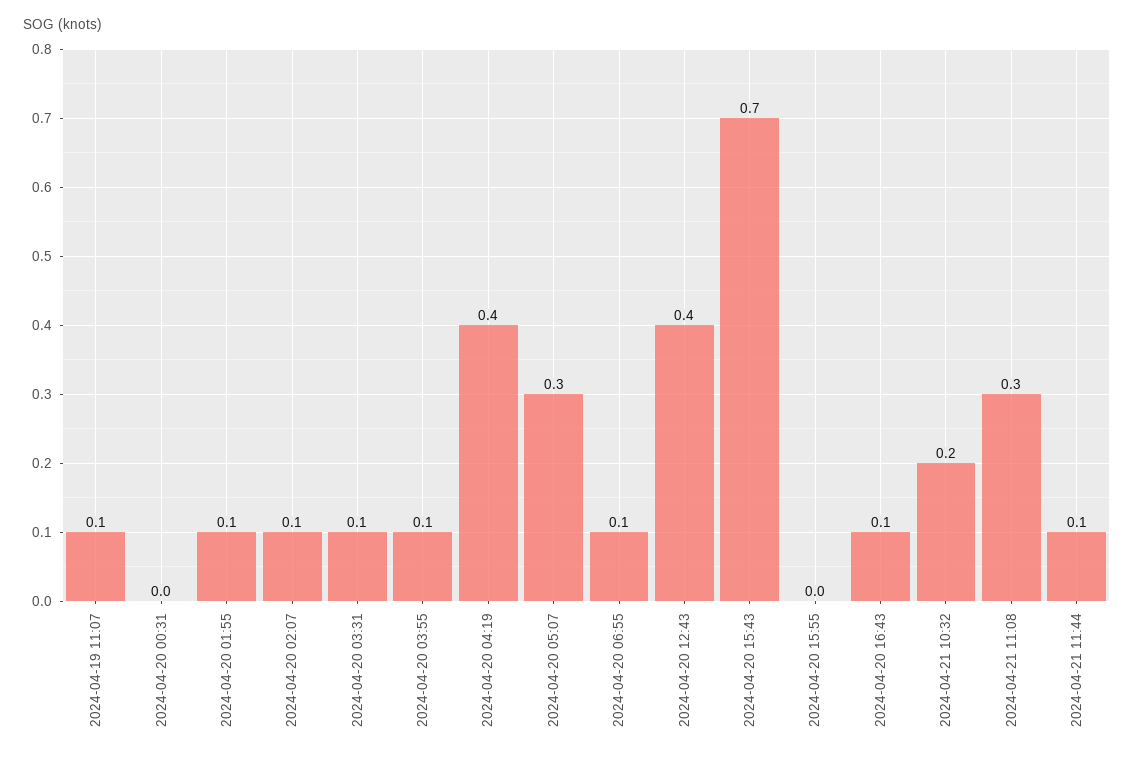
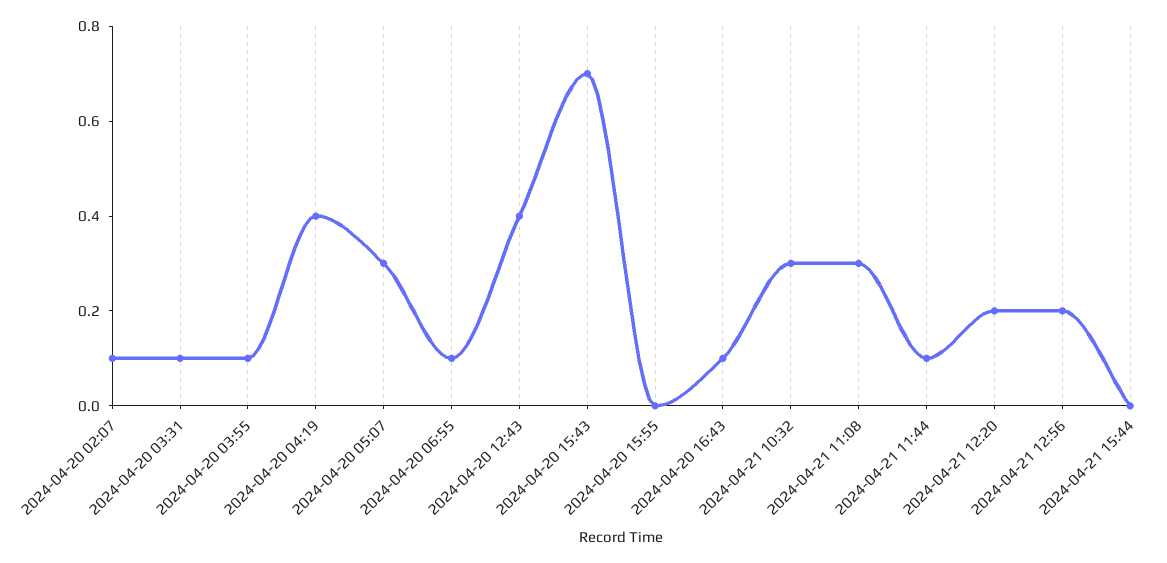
2024-04-19 11:07: 0.1 -> none
2024-04-20 00:31: 0 -> none
2024-04-20 01:55: 0.1 -> none
2024-04-21 10:32: 0.2 -> 0.3
2024-04-21 12:20: none -> 0.2
2024-04-21 12:56: none -> 0.2
2024-04-21 15:44: none -> 0

